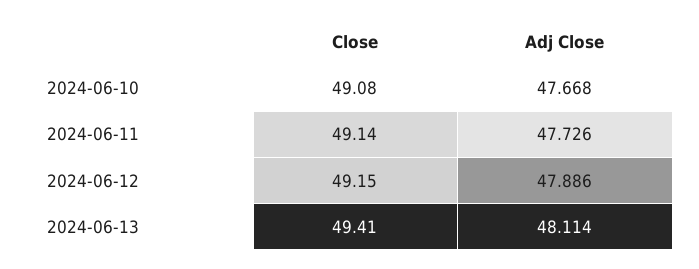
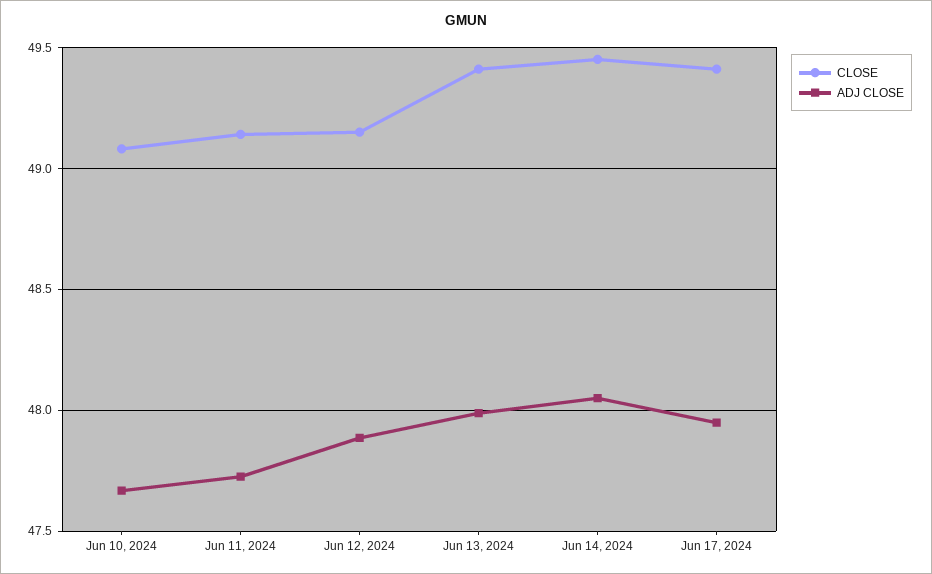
Adj Close, 2024-06-13: 48.114 -> 48
Close, Jun 14, 2024: none -> 49.45
Adj Close, Jun 14, 2024: none -> 48.05
Close, Jun 17, 2024: none -> 49.4
Adj Close, Jun 17, 2024: none -> 47.95

